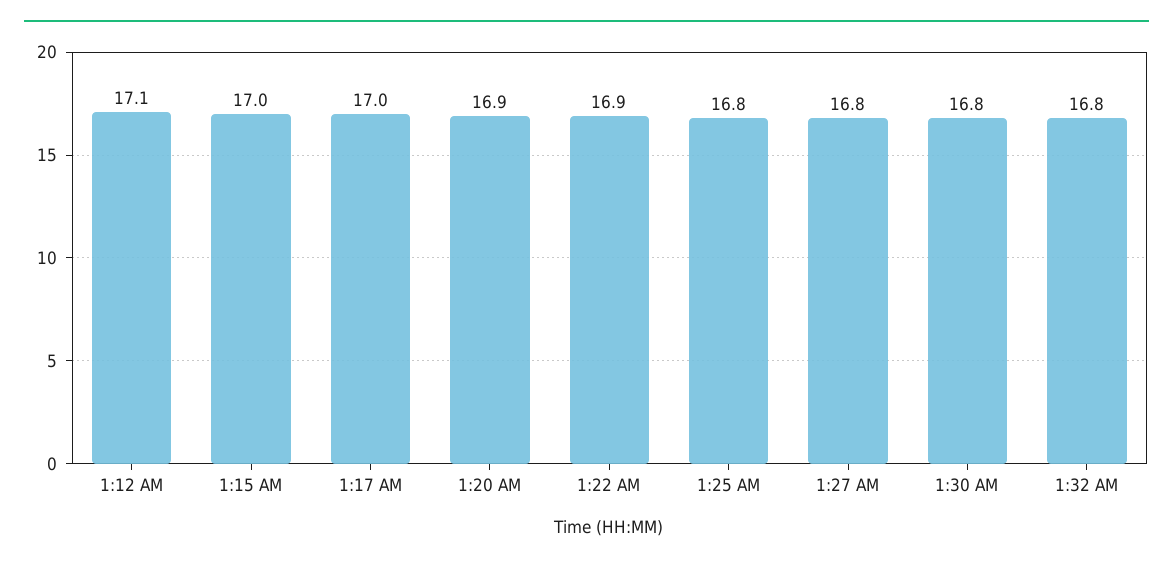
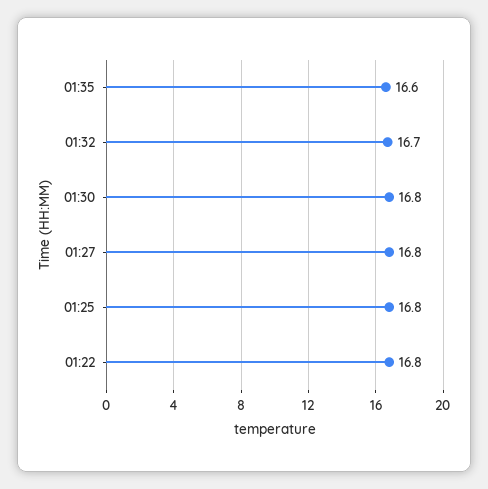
1:12 AM: 17.1 -> none
1:15 AM: 17 -> none
1:17 AM: 17 -> none
1:20 AM: 16.9 -> none
1:22 AM: 16.9 -> 16.8
1:32 AM: 16.8 -> 16.7
01:35: none -> 16.6

